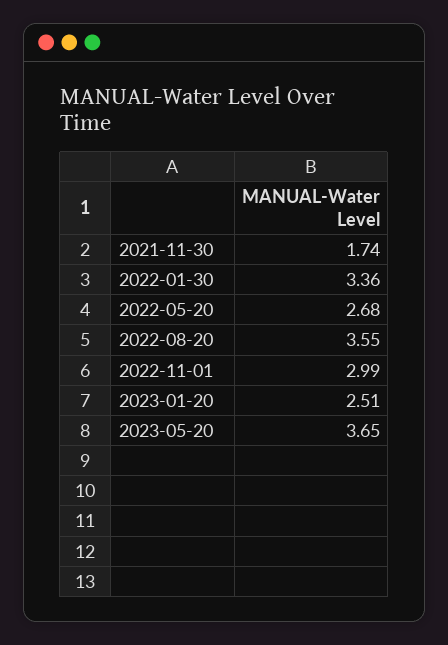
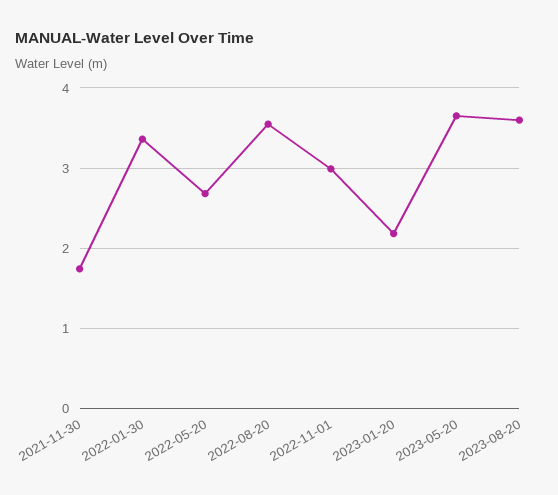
2023-01-20: 2.51 -> 2.2
2023-08-20: none -> 3.6

